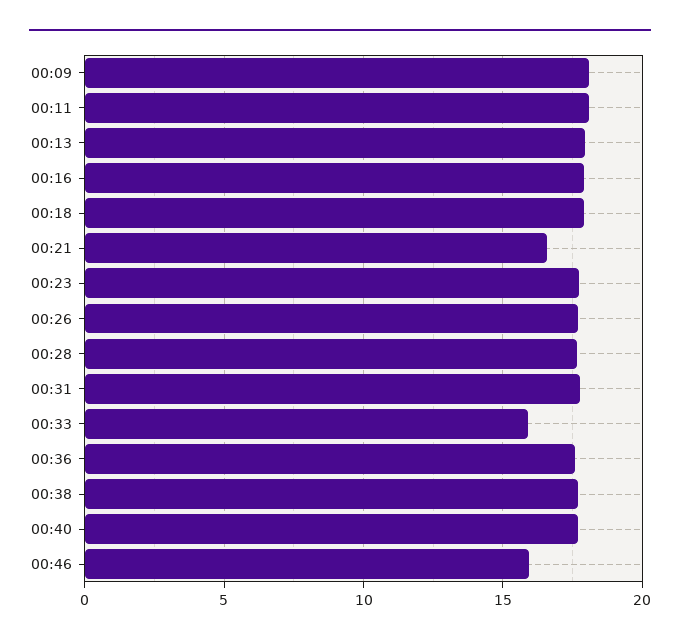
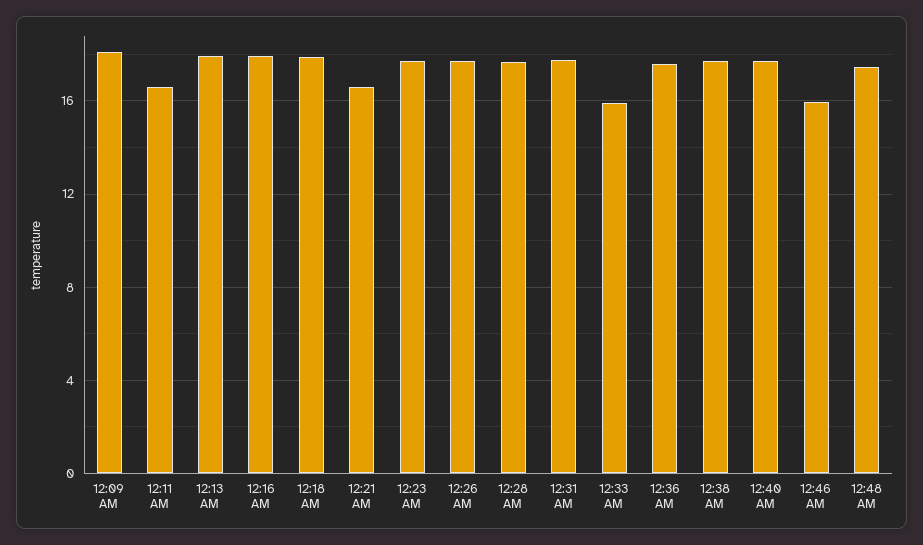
00:11: 18 -> 16.5
12:48 AM: none -> 17.5

